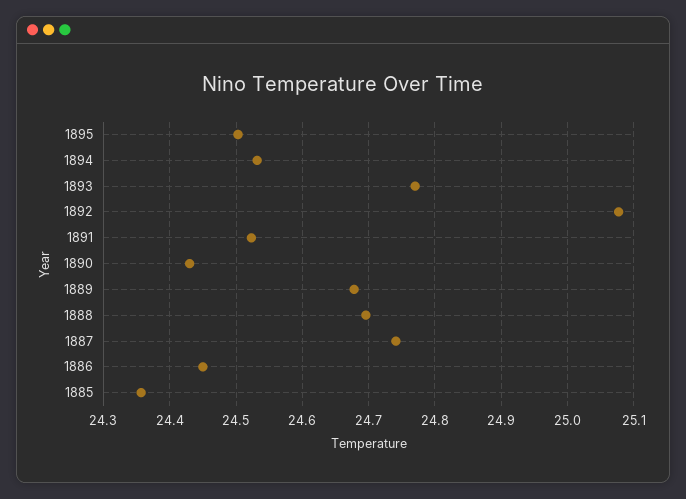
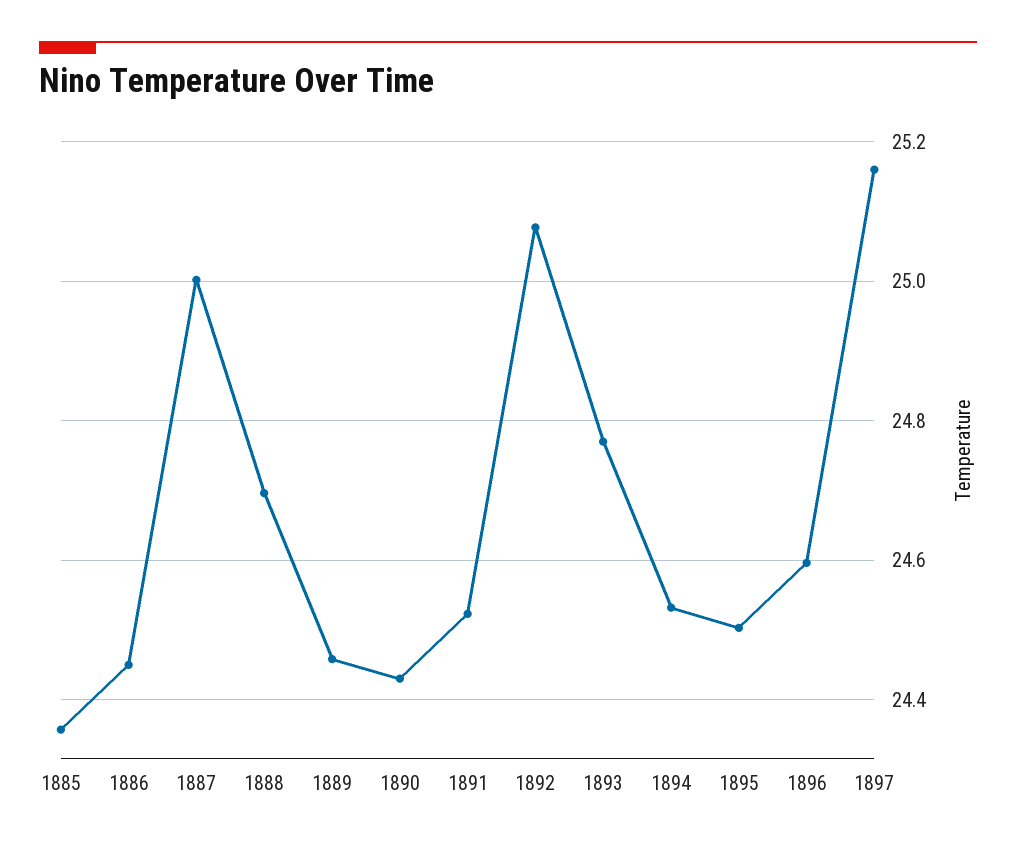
1889: 24.68 -> 24.46
1887: 24.74 -> 25
1896: none -> 24.6
1897: none -> 25.16

